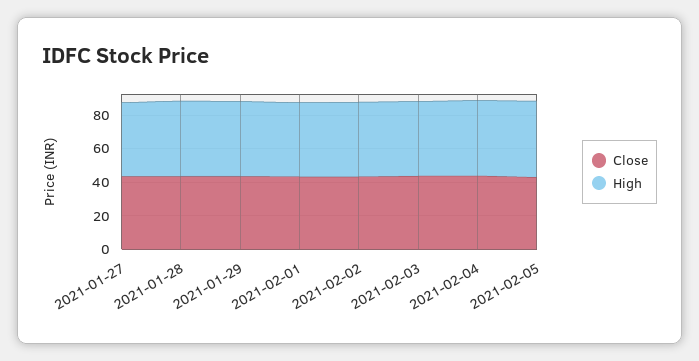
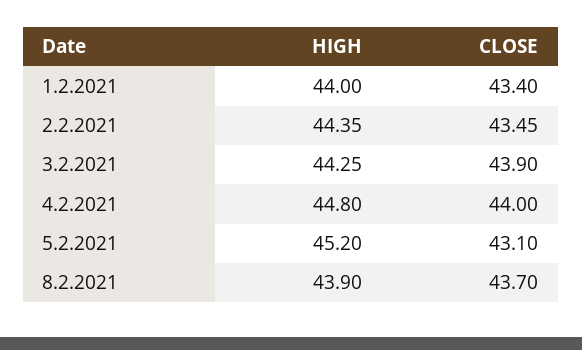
Close, 2021-01-27: 45 -> none
High, 2021-01-27: 45 -> none
Close, 2021-01-28: 45 -> none
High, 2021-01-28: 45 -> none
Close, 2021-01-29: 45 -> none
High, 2021-01-29: 45 -> none
High, 8.2.2021: none -> 43.9
Close, 8.2.2021: none -> 43.7

